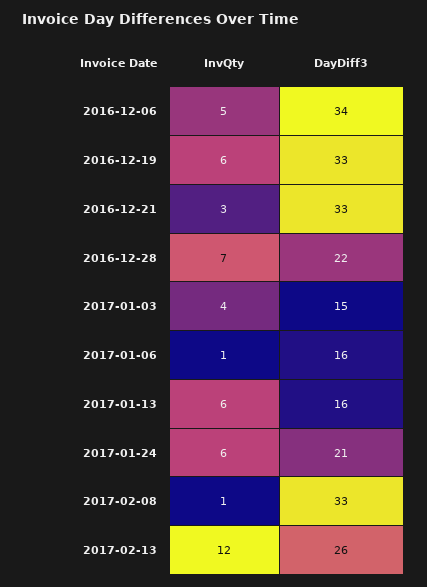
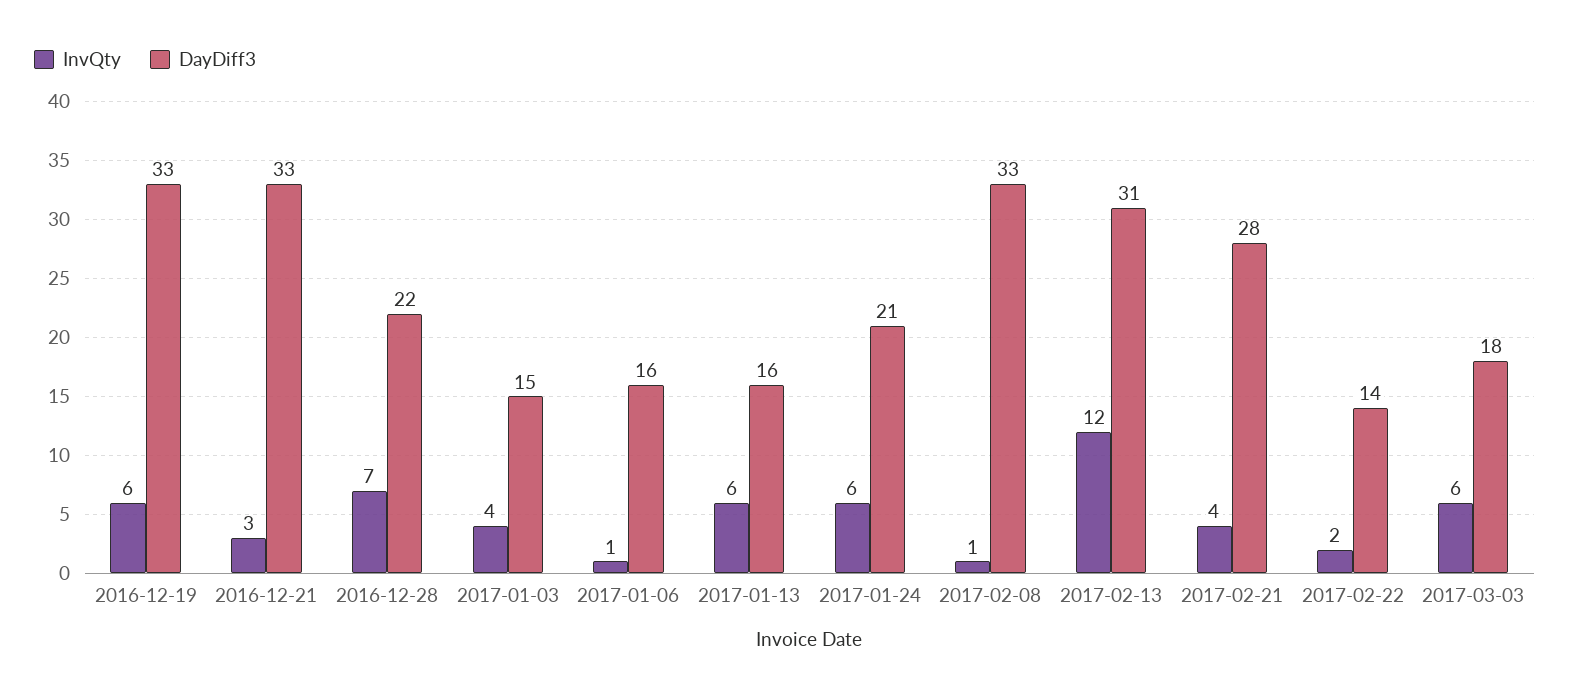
InvQty, 2016-12-06: 5 -> none
DayDiff3, 2016-12-06: 34 -> none
DayDiff3, 2017-02-13: 26 -> 31
InvQty, 2017-02-21: none -> 4
DayDiff3, 2017-02-21: none -> 28
InvQty, 2017-02-22: none -> 2
DayDiff3, 2017-02-22: none -> 14
InvQty, 2017-03-03: none -> 6
DayDiff3, 2017-03-03: none -> 18

